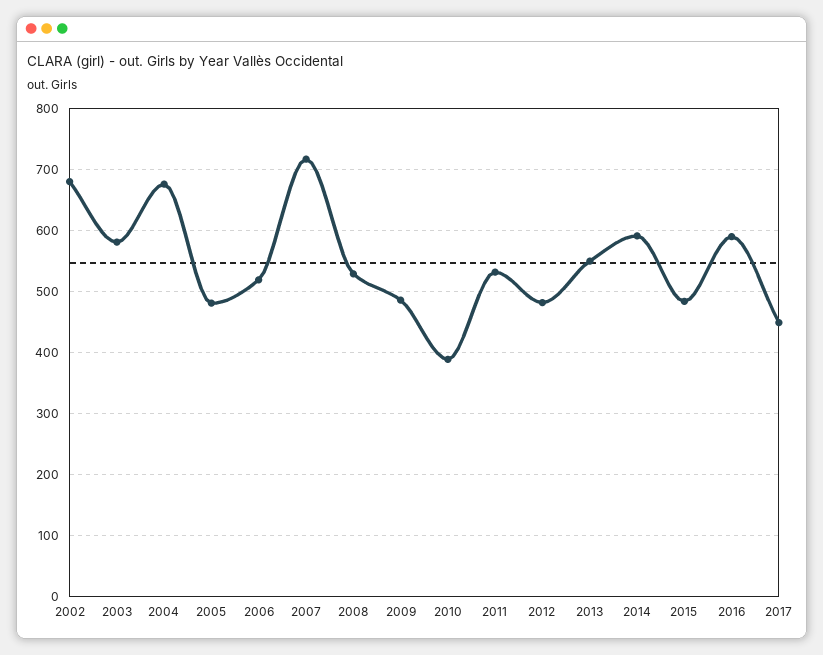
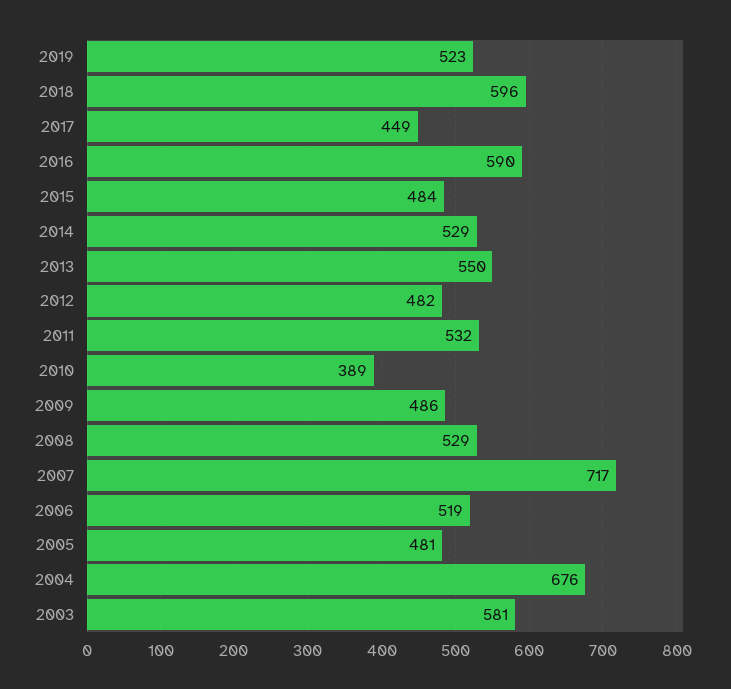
2002: 680 -> none
2014: 590 -> 529
2019: none -> 523
2018: none -> 596

